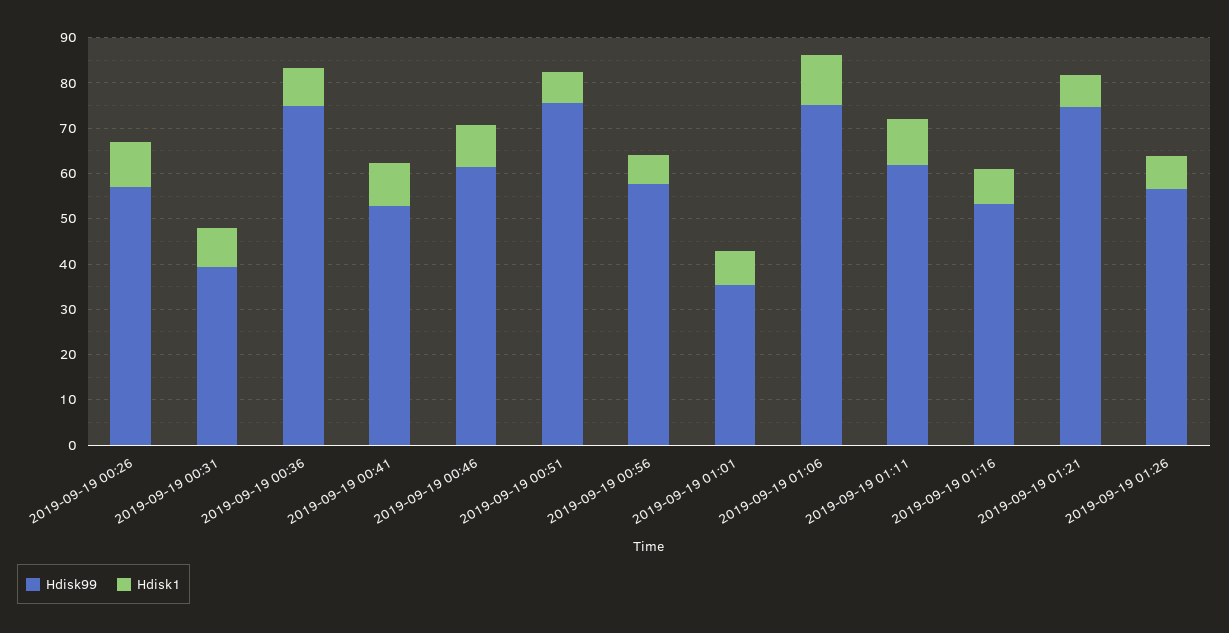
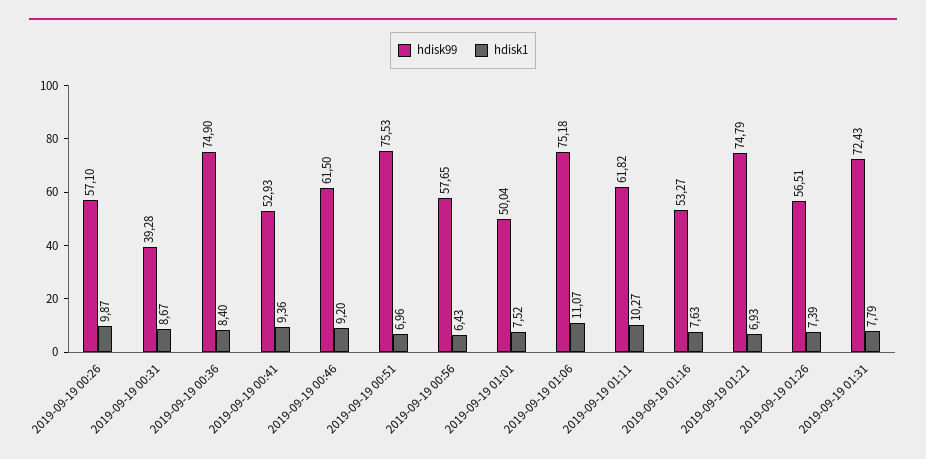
Hdisk99, 2019-09-19 01:01: 36 -> 50.04
Hdisk99, 2019-09-19 01:31: none -> 72.43
Hdisk1, 2019-09-19 01:31: none -> 7.79

